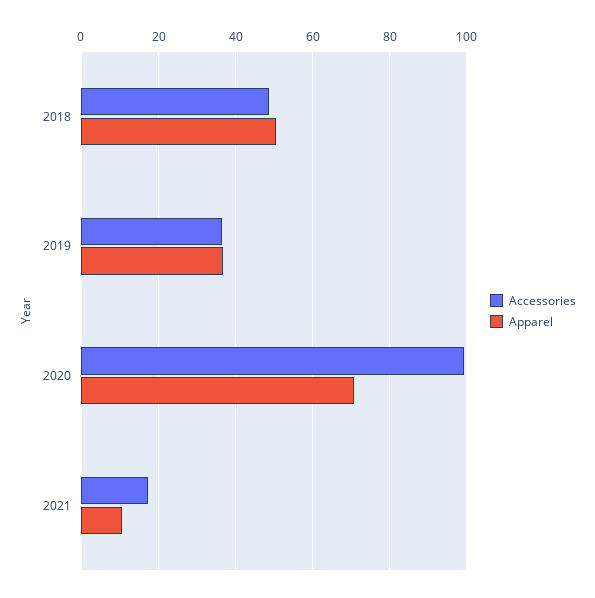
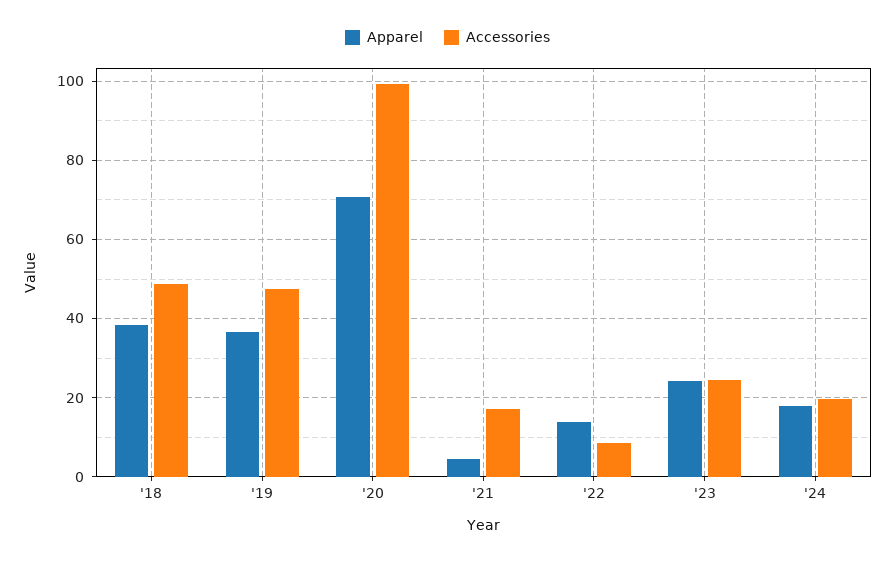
Apparel, 2018: 50 -> 38
Accessories, 2019: 36 -> 48
Apparel, 2021: 10 -> 4
Apparel, '22: none -> 14
Accessories, '22: none -> 8
Apparel, '23: none -> 24
Accessories, '23: none -> 24
Apparel, '24: none -> 18
Accessories, '24: none -> 20

